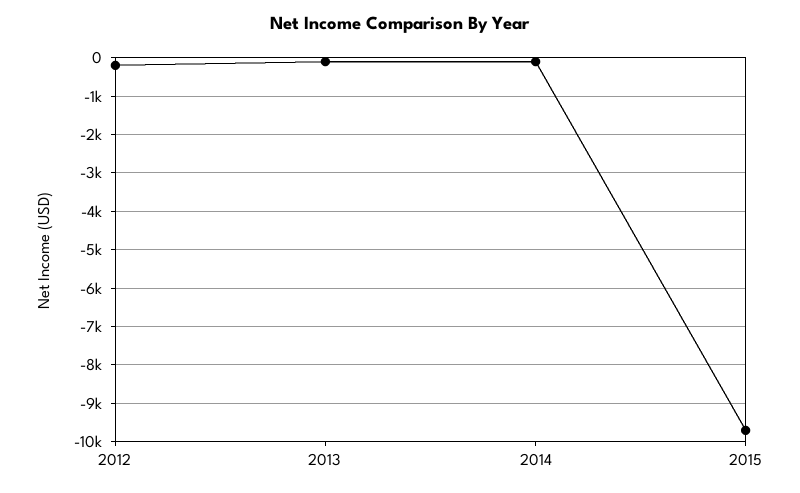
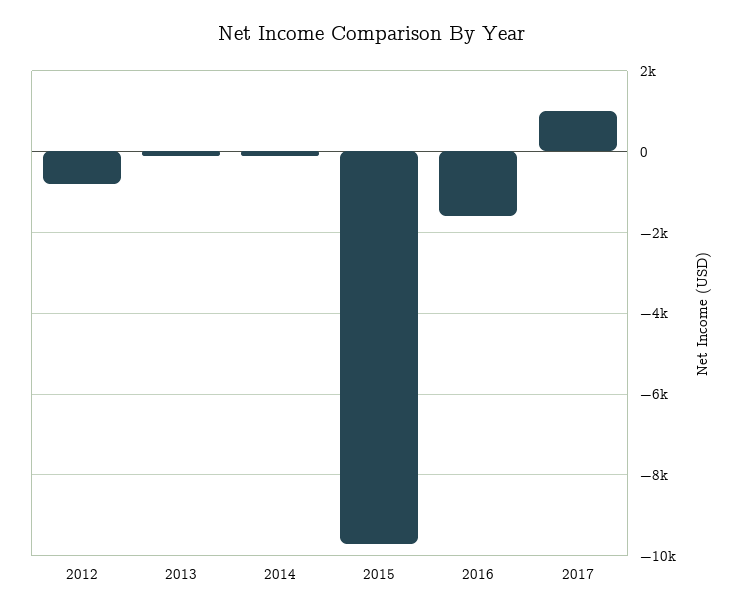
2012: -200 -> -800
2016: none -> -1600
2017: none -> 1000

